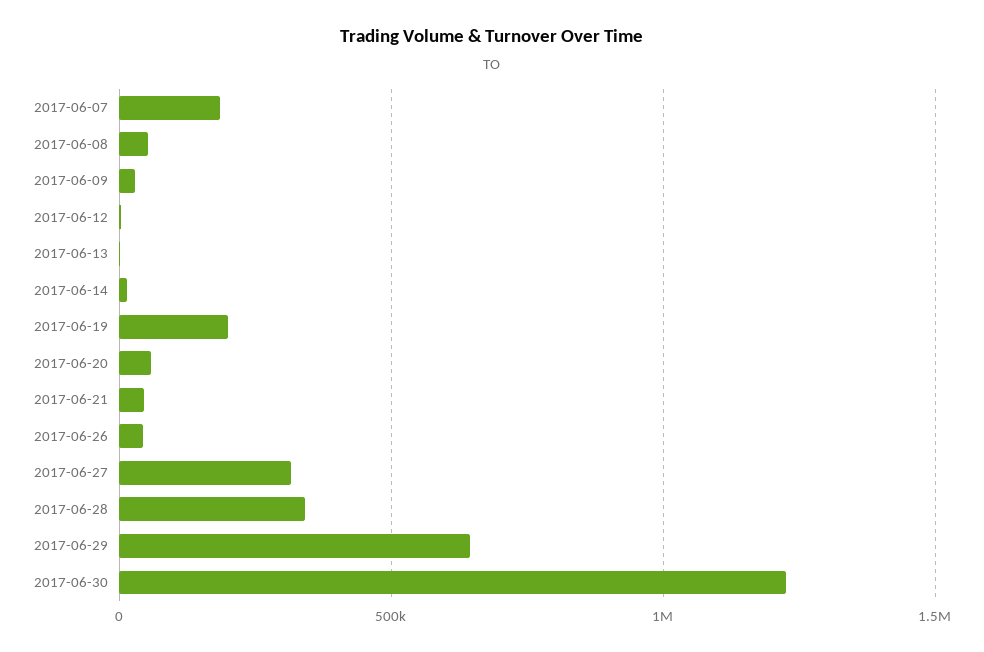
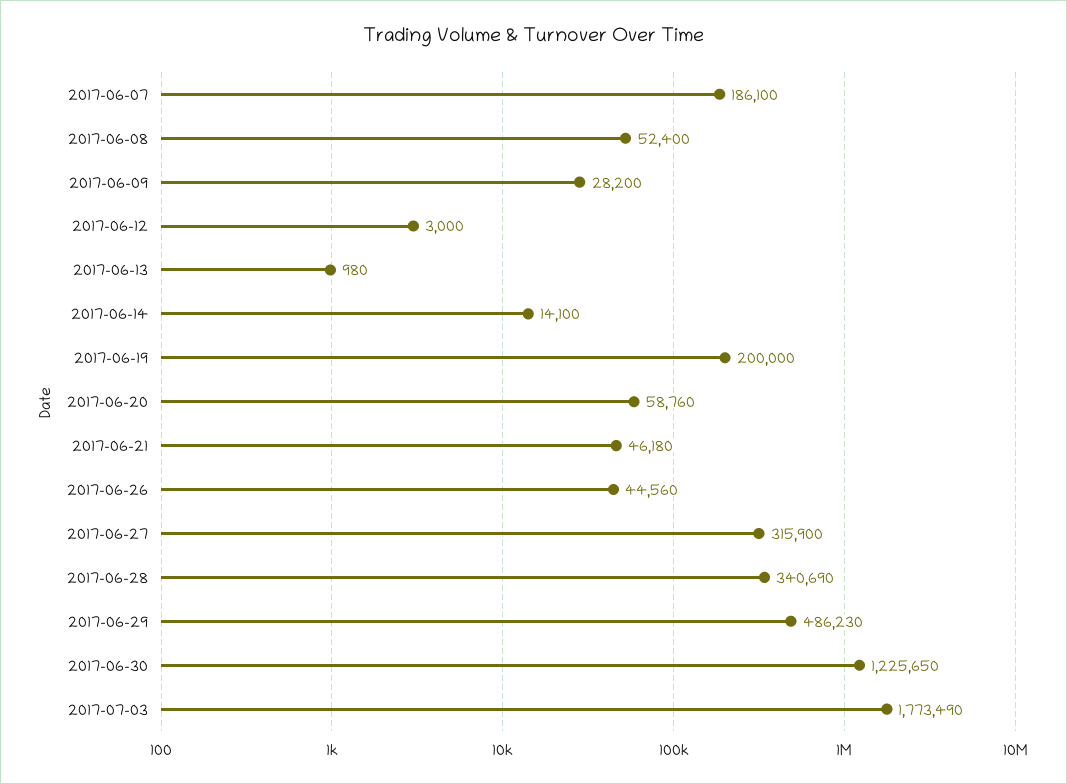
2017-06-29: 650000 -> 486230
2017-07-03: none -> 1773490

